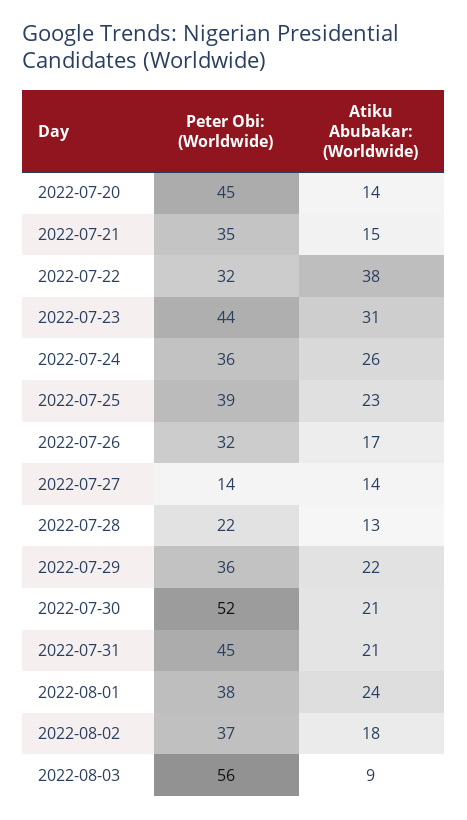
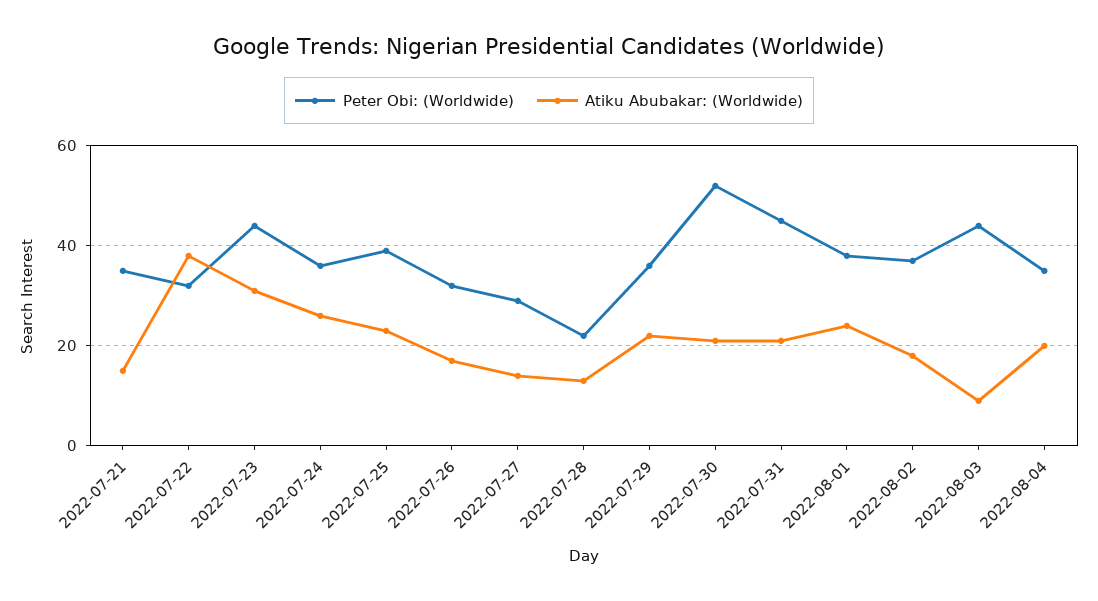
Peter Obi: (Worldwide), 2022-07-20: 45 -> none
Atiku Abubakar: (Worldwide), 2022-07-20: 14 -> none
Peter Obi: (Worldwide), 2022-07-27: 14 -> 30
Peter Obi: (Worldwide), 2022-08-03: 56 -> 45
Peter Obi: (Worldwide), 2022-08-04: none -> 35
Atiku Abubakar: (Worldwide), 2022-08-04: none -> 20

